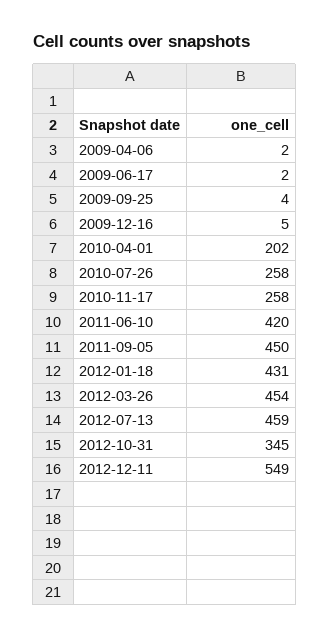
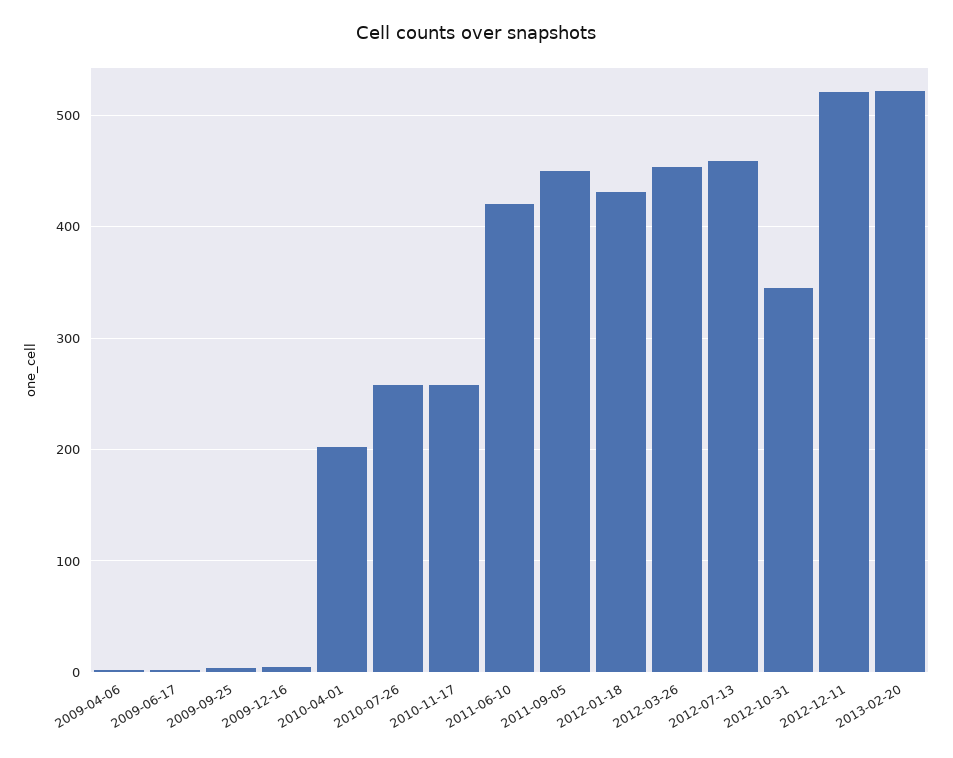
2012-12-11: 549 -> 520
2013-02-20: none -> 520

